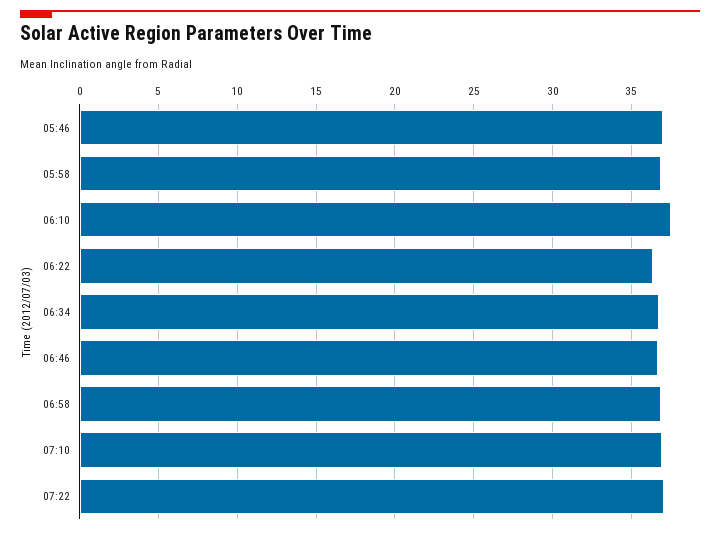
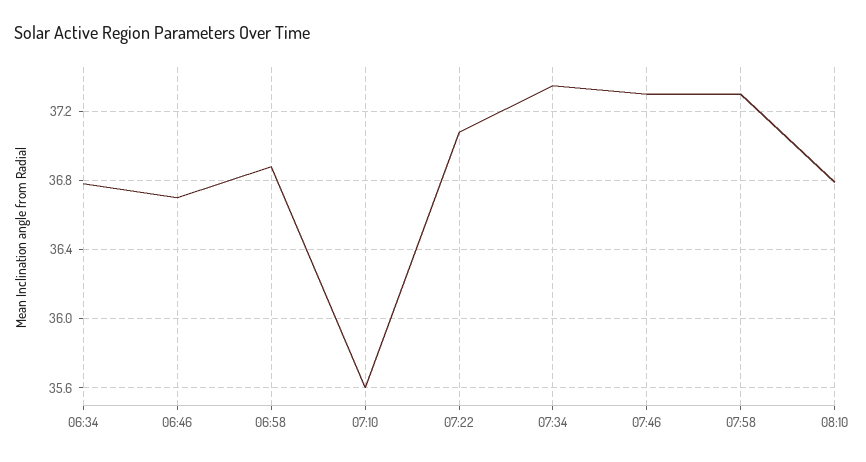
05:46: 37 -> none
05:58: 37 -> none
06:10: 37.5 -> none
06:22: 36.5 -> none
07:10: 37 -> 35.6
07:34: none -> 37.35
07:46: none -> 37.3
07:58: none -> 37.3
08:10: none -> 36.8

